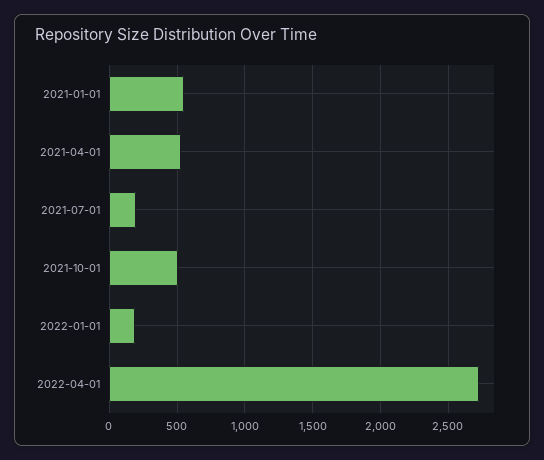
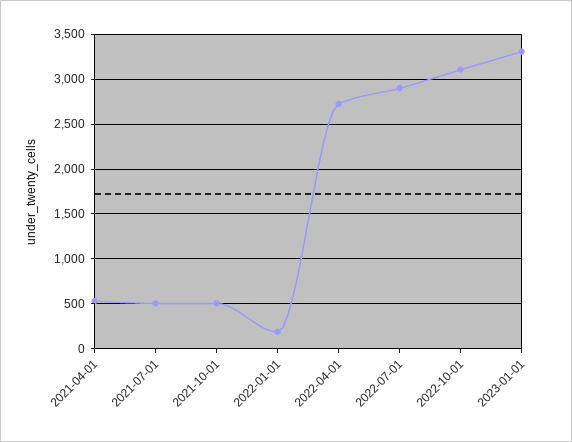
2021-01-01: 550 -> none
2021-07-01: 200 -> 500
2022-07-01: none -> 2900
2022-10-01: none -> 3100
2023-01-01: none -> 3300

